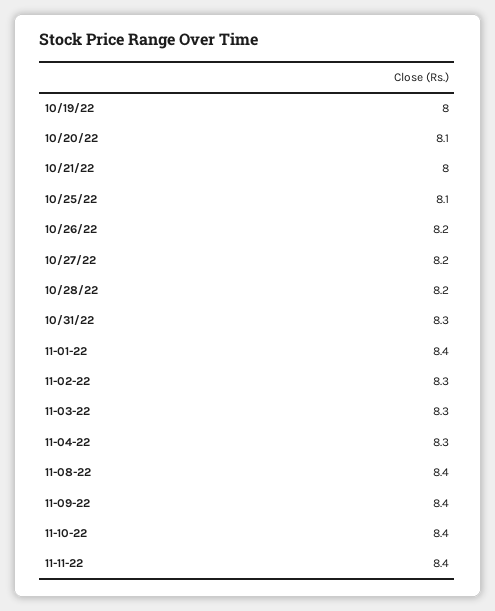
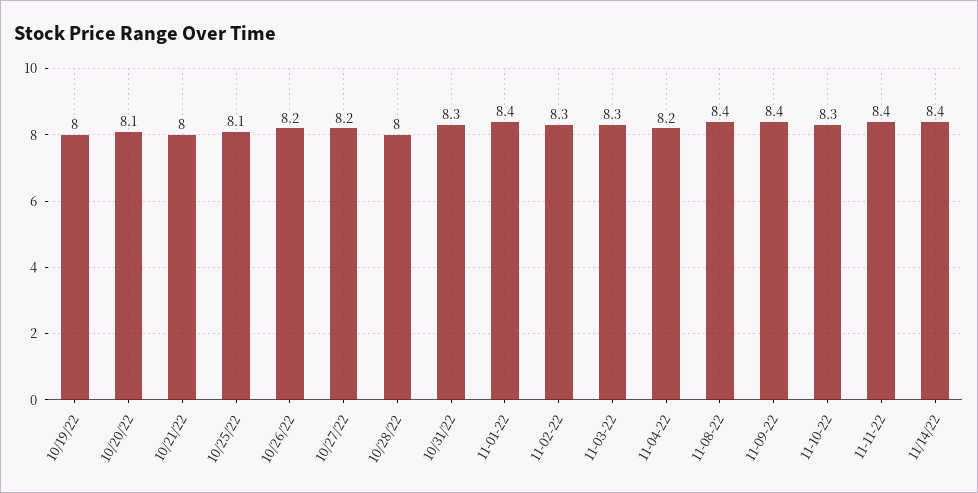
10/28/22: 8.2 -> 8
11-04-22: 8.3 -> 8.2
11-10-22: 8.4 -> 8.3
11/14/22: none -> 8.4

